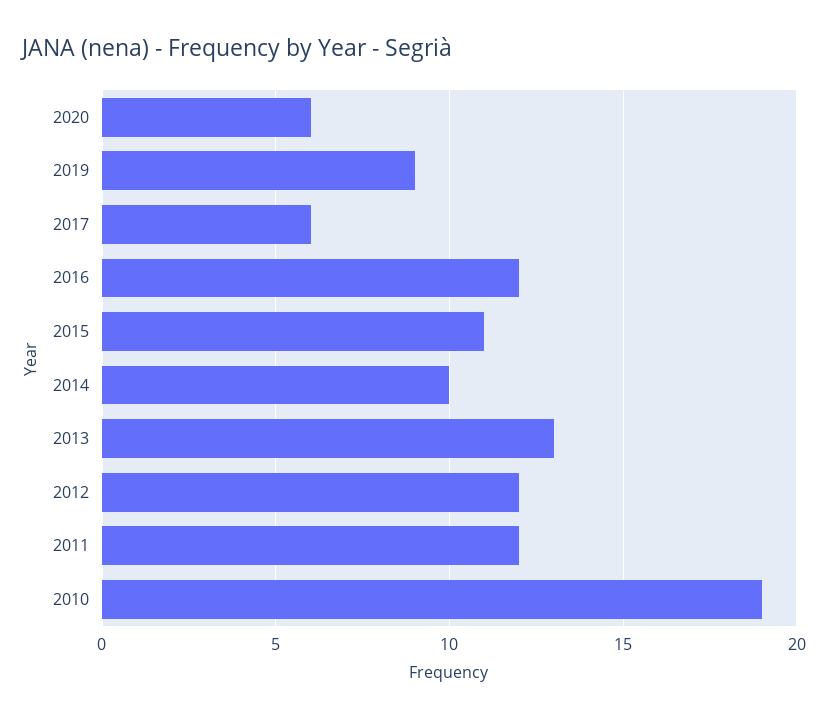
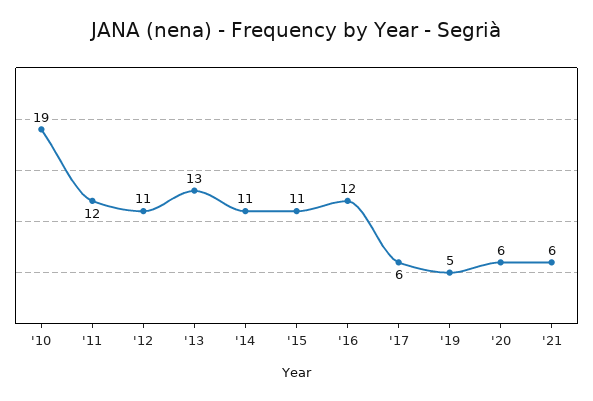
2019: 9 -> 5
2014: 10 -> 11
2012: 12 -> 11
'21: none -> 6

